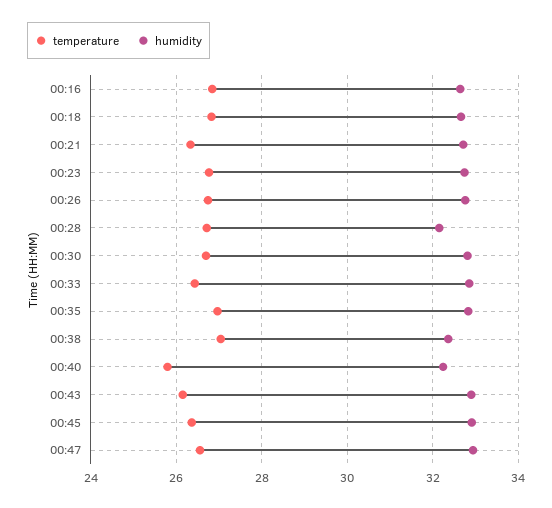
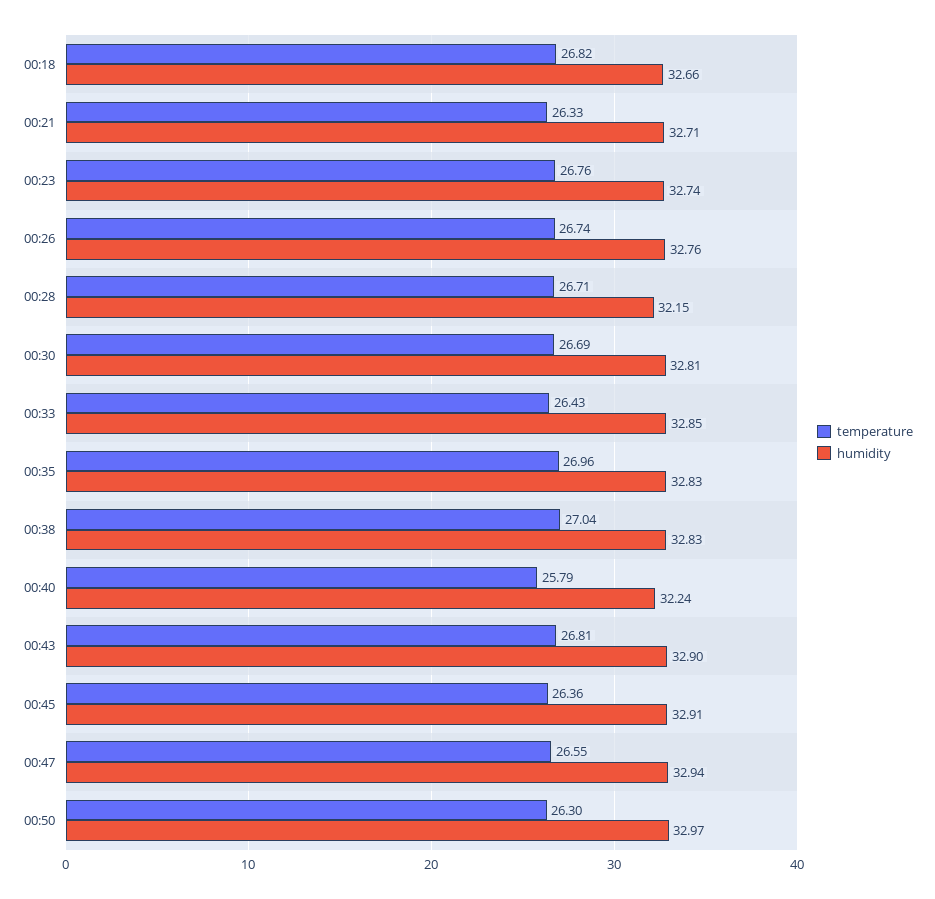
temperature, 00:16: 26.8 -> none
humidity, 00:16: 32.6 -> none
humidity, 00:38: 32.4 -> 32.83
temperature, 00:43: 26.2 -> 26.81
temperature, 00:50: none -> 26.3
humidity, 00:50: none -> 32.97

